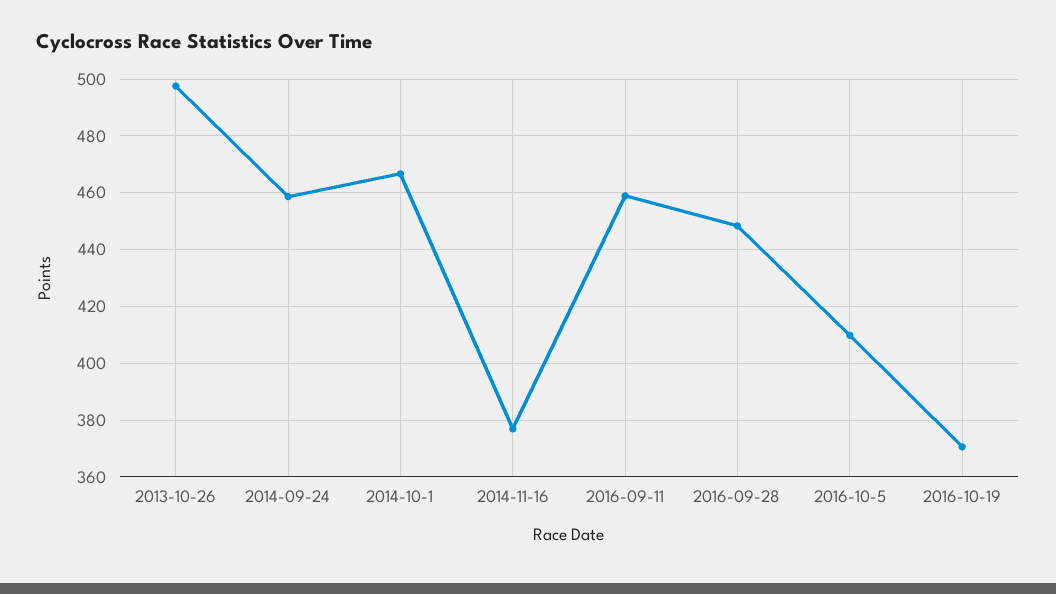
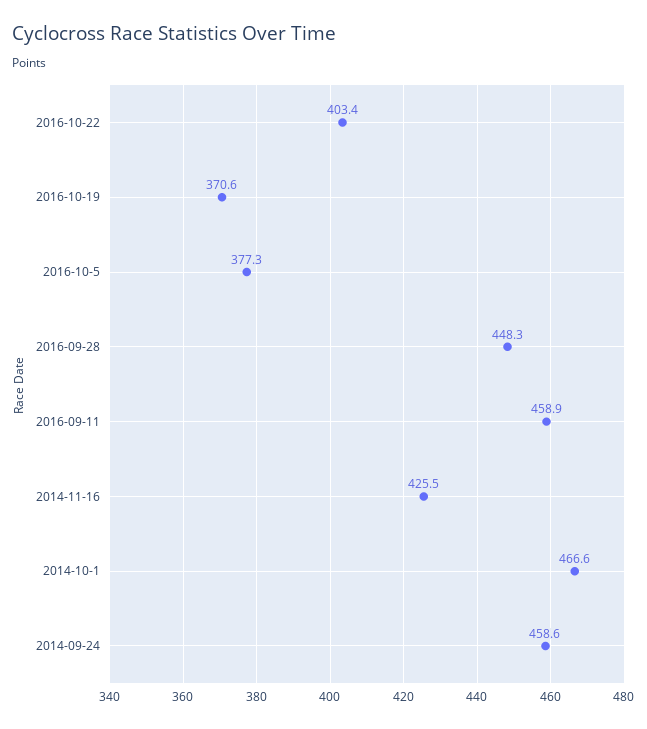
2013-10-26: 497.5 -> none
2014-11-16: 377.5 -> 425.5
2016-10-5: 410 -> 377.3
2016-10-22: none -> 403.4

